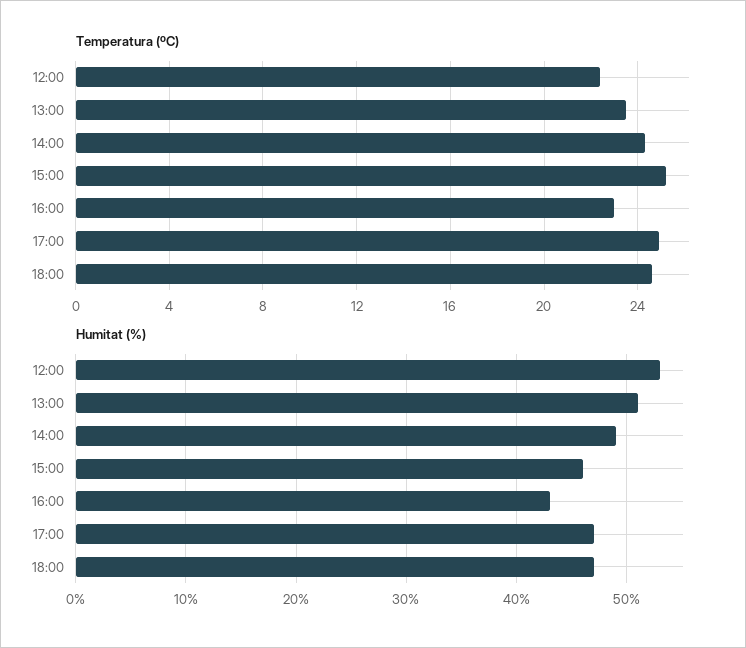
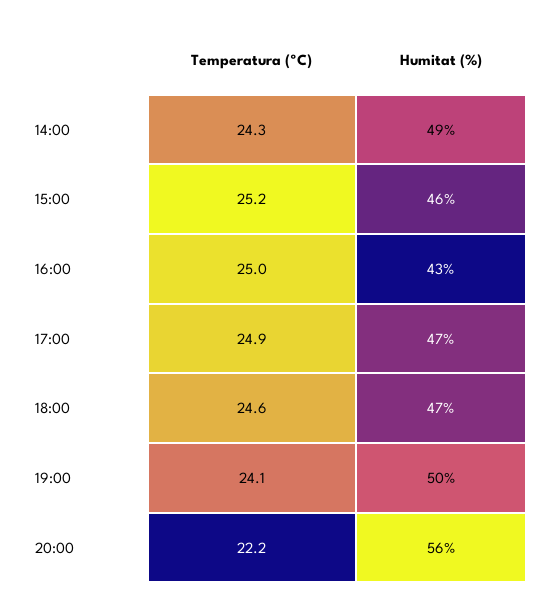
Temperatura (ºC), 12:00: 22.5 -> none
Temperatura (ºC), 13:00: 23.5 -> none
Temperatura (ºC), 16:00: 23 -> 25
Humitat (%), 12:00: 53 -> none
Humitat (%), 13:00: 51 -> none
Temperatura (ºC), 19:00: none -> 24.1
Humitat (%), 19:00: none -> 50
Temperatura (ºC), 20:00: none -> 22.2
Humitat (%), 20:00: none -> 56

